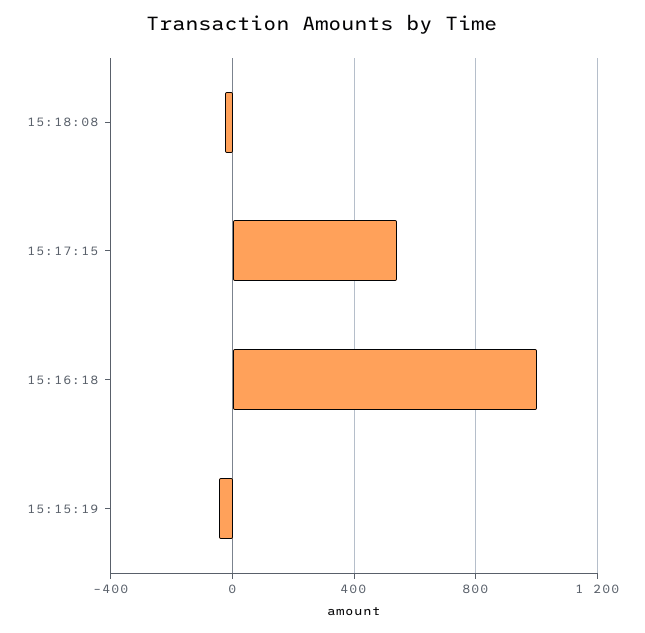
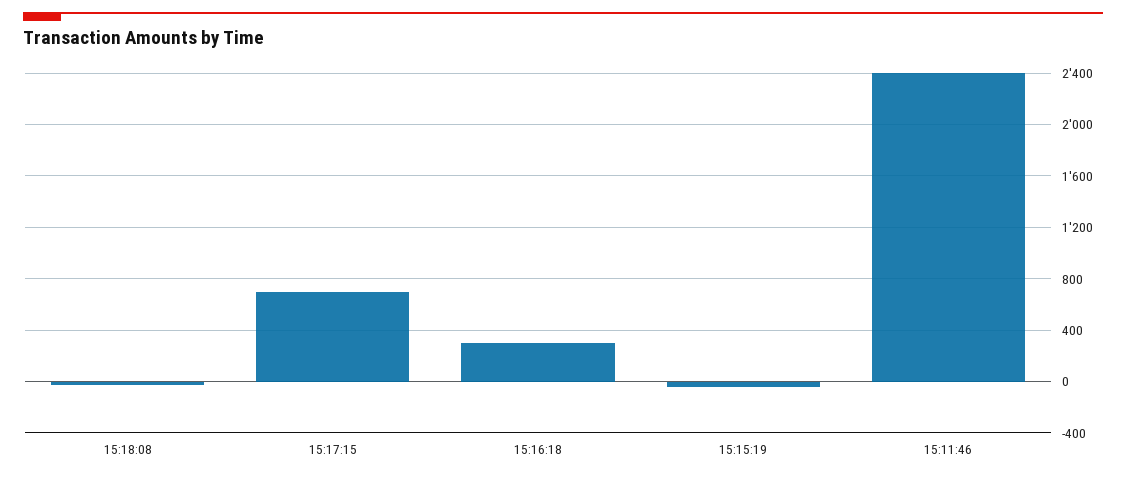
15:17:15: 550 -> 700
15:16:18: 1000 -> 300
15:11:46: none -> 2400

